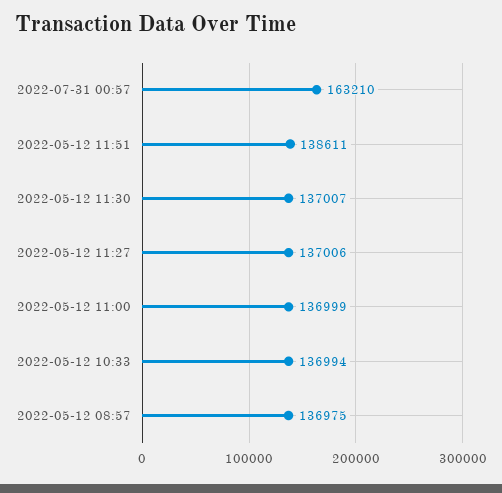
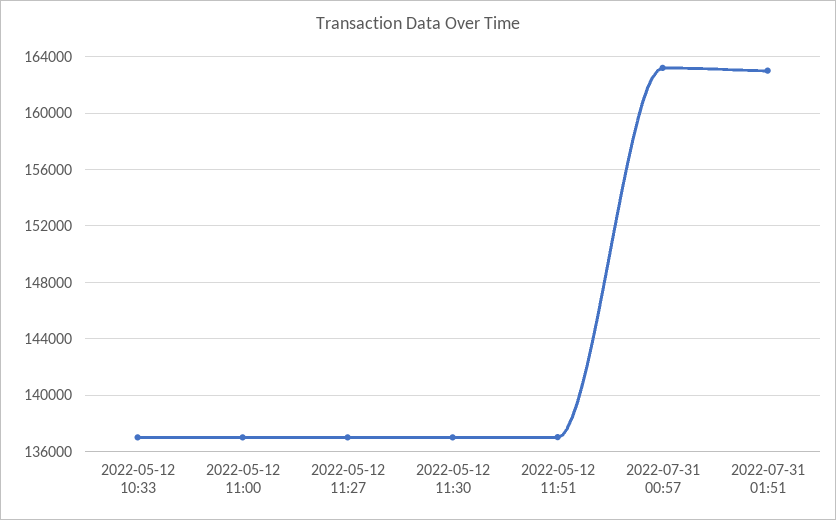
2022-05-12 11:51: 138611 -> 137000
2022-05-12 08:57: 136975 -> none
2022-07-31 01:51: none -> 163000

